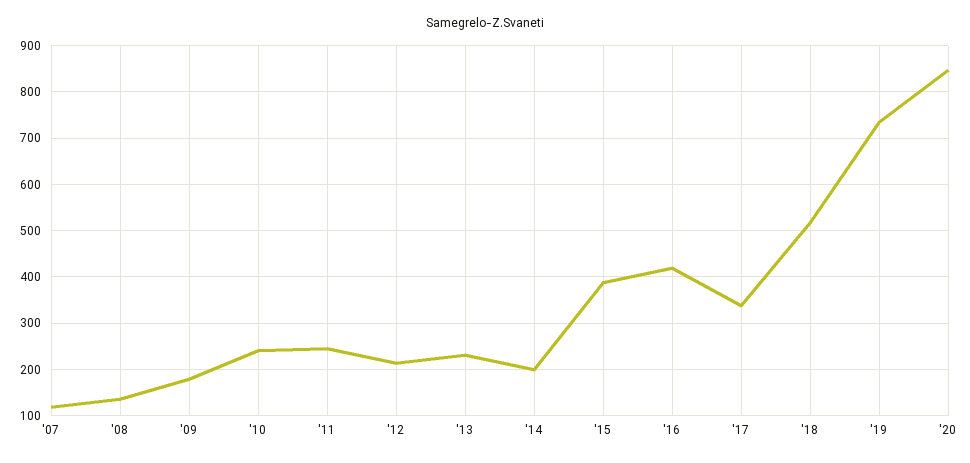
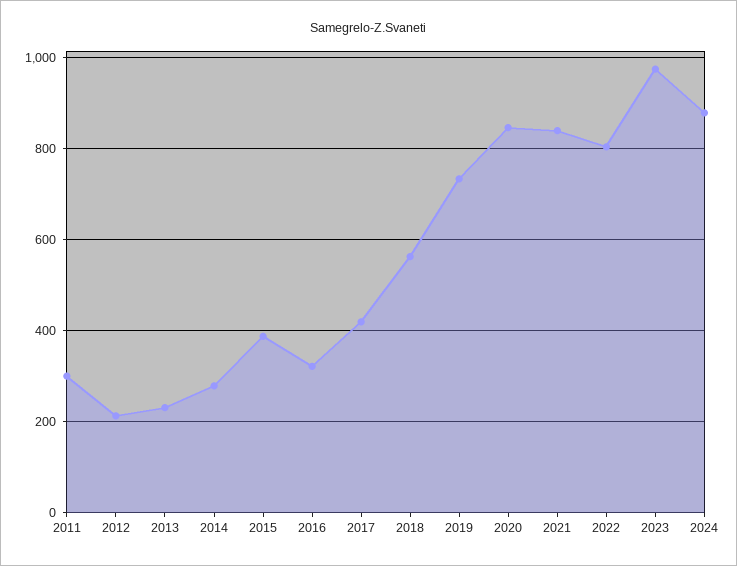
'07: 120 -> none
'08: 140 -> none
'09: 180 -> none
'10: 240 -> none
'11: 240 -> 300
'14: 200 -> 280
'16: 420 -> 320
'17: 340 -> 420
'18: 520 -> 560
2021: none -> 840
2022: none -> 800
2023: none -> 980
2024: none -> 880

